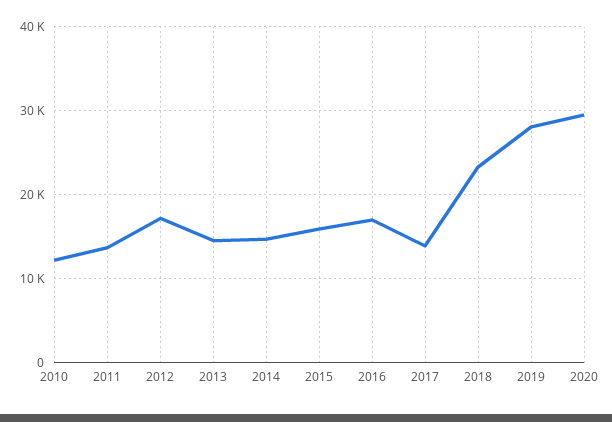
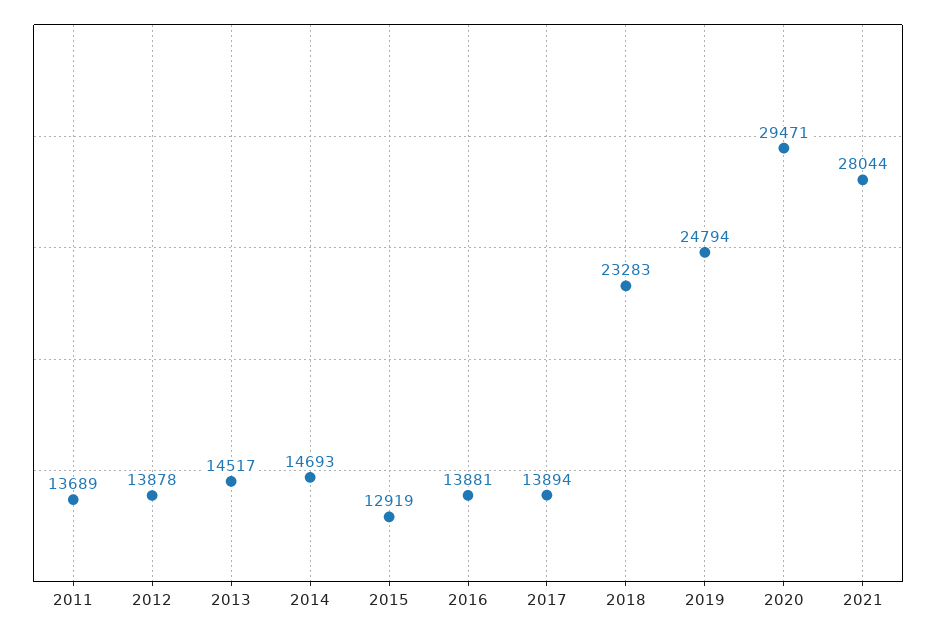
2010: 12000 -> none
2012: 17000 -> 13878
2015: 16000 -> 12919
2016: 17000 -> 13881
2019: 28000 -> 24794
2021: none -> 28044

